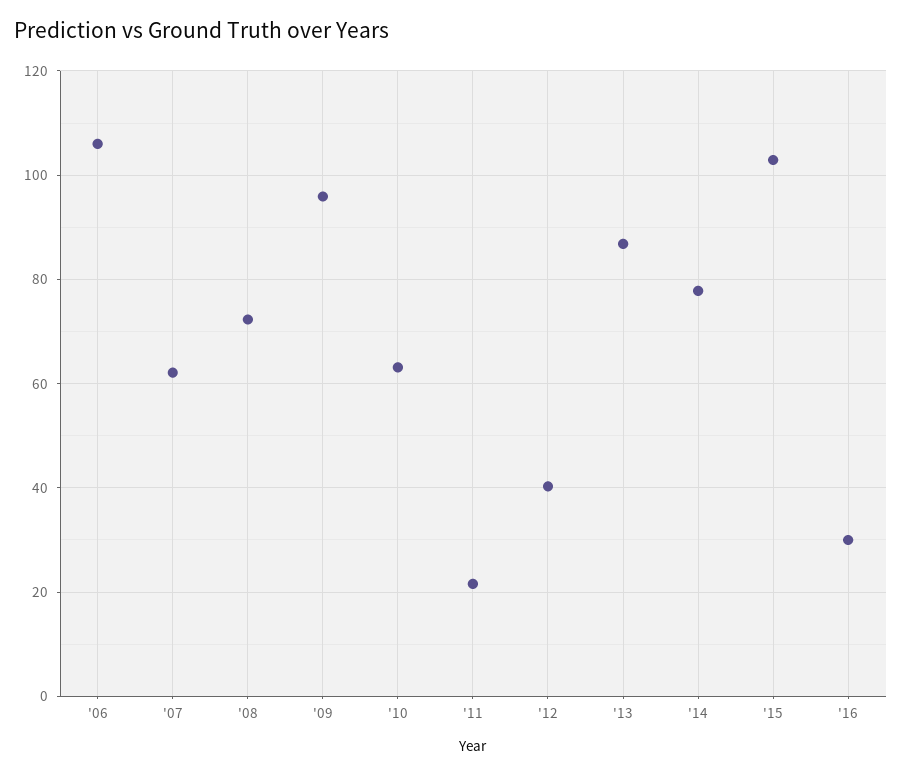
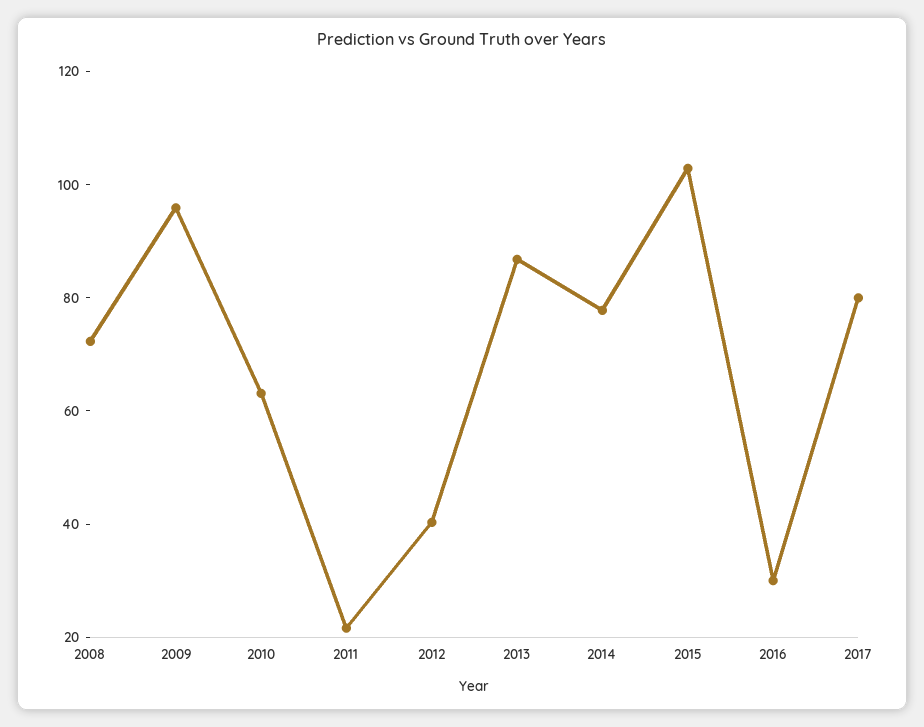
'06: 106 -> none
'07: 62 -> none
2017: none -> 80

